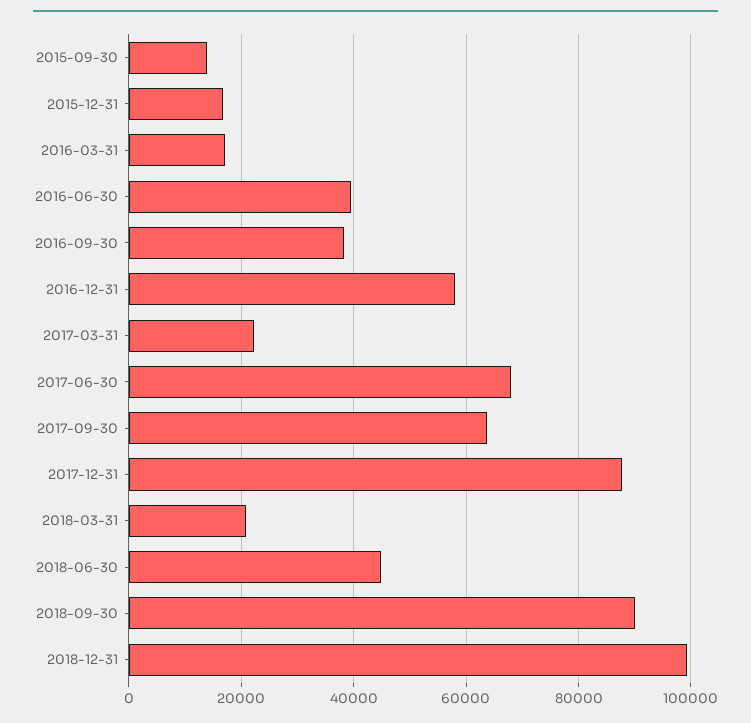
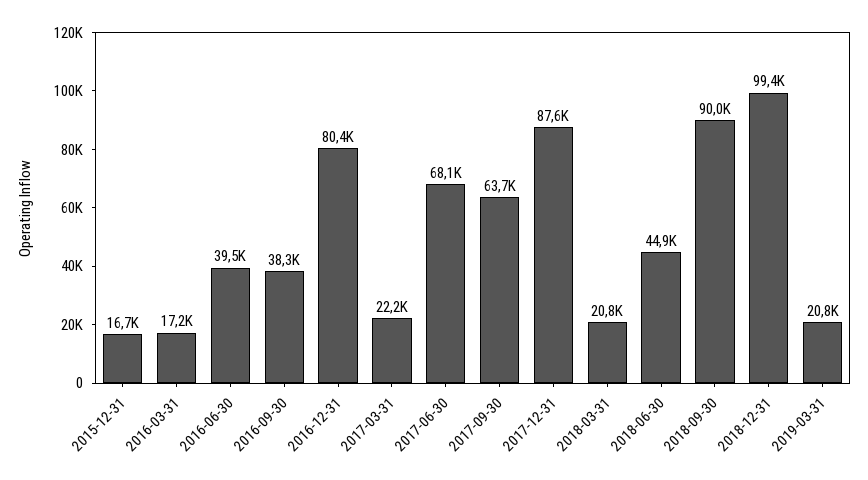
2015-09-30: 14000 -> none
2016-12-31: 58000 -> 80400
2019-03-31: none -> 20800

